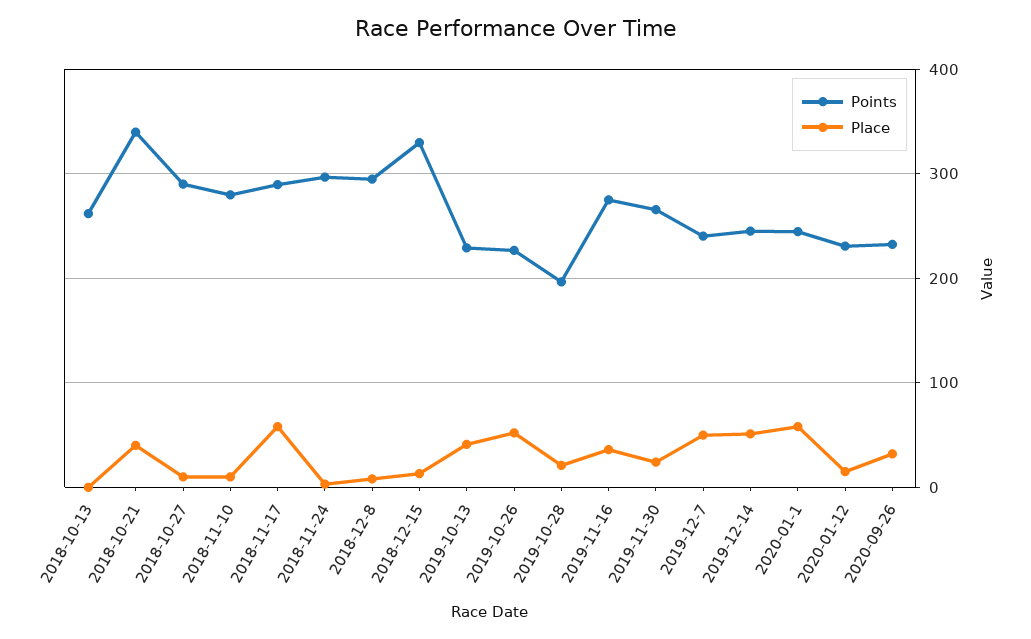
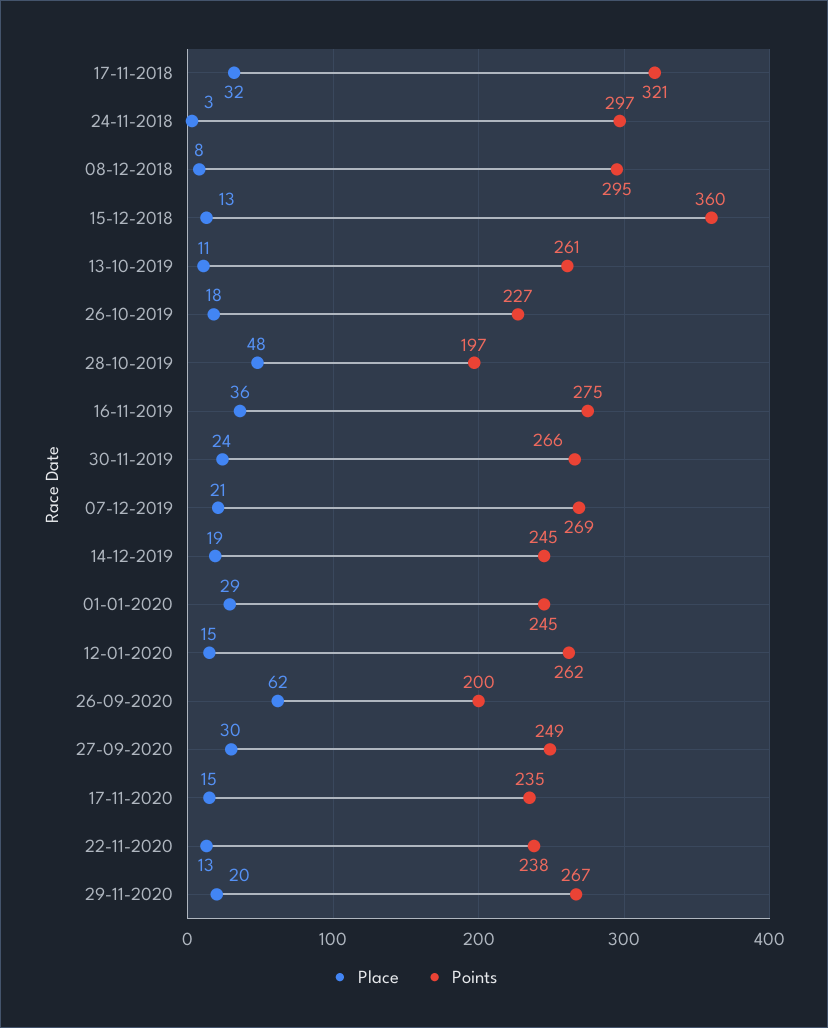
Points, 2018-10-13: 260 -> none
Place, 2018-10-13: 0 -> none
Points, 2018-10-21: 340 -> none
Place, 2018-10-21: 40 -> none
Points, 2018-10-27: 290 -> none
Place, 2018-10-27: 10 -> none
Points, 2018-11-10: 280 -> none
Place, 2018-11-10: 10 -> none
Points, 2018-11-17: 290 -> 321
Place, 2018-11-17: 60 -> 32
Points, 2018-12-15: 330 -> 360
Points, 2019-10-13: 230 -> 261
Place, 2019-10-13: 40 -> 11
Place, 2019-10-26: 50 -> 18
Place, 2019-10-28: 20 -> 48
Points, 2019-12-7: 240 -> 269
Place, 2019-12-7: 50 -> 21
Place, 2019-12-14: 50 -> 19
Place, 2020-01-1: 60 -> 29
Points, 2020-01-12: 230 -> 262
Points, 2020-09-26: 230 -> 200
Place, 2020-09-26: 30 -> 62
Place, 27-09-2020: none -> 30
Points, 27-09-2020: none -> 249
Place, 17-11-2020: none -> 15
Points, 17-11-2020: none -> 235
Place, 22-11-2020: none -> 13
Points, 22-11-2020: none -> 238
Place, 29-11-2020: none -> 20
Points, 29-11-2020: none -> 267

